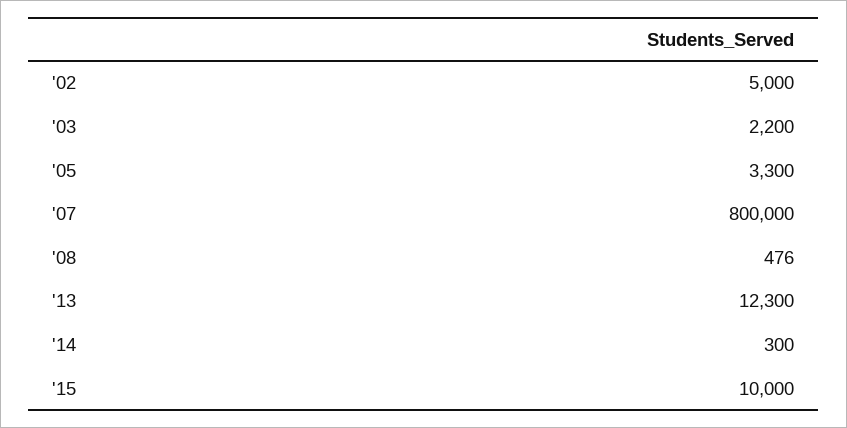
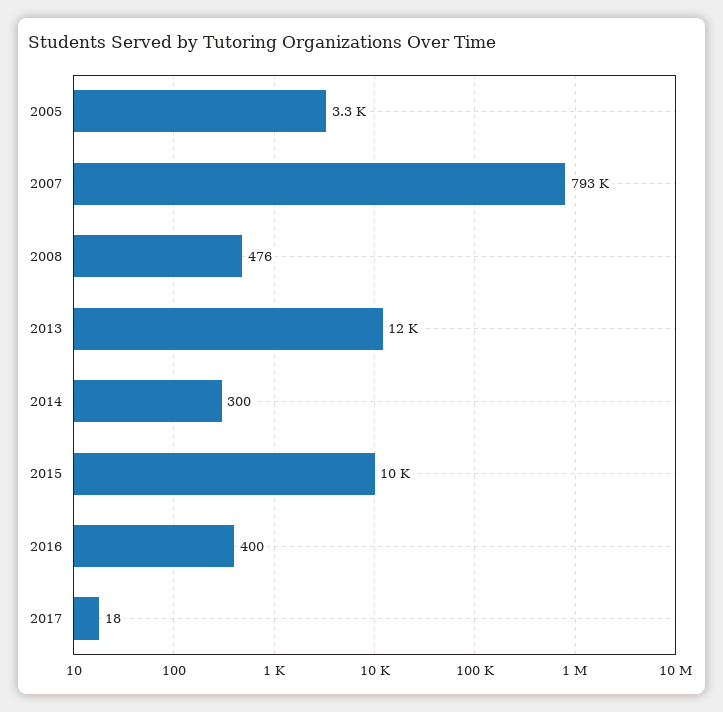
'02: 5000 -> none
'03: 2200 -> none
'07: 800000 -> 793000
2016: none -> 400
2017: none -> 18

